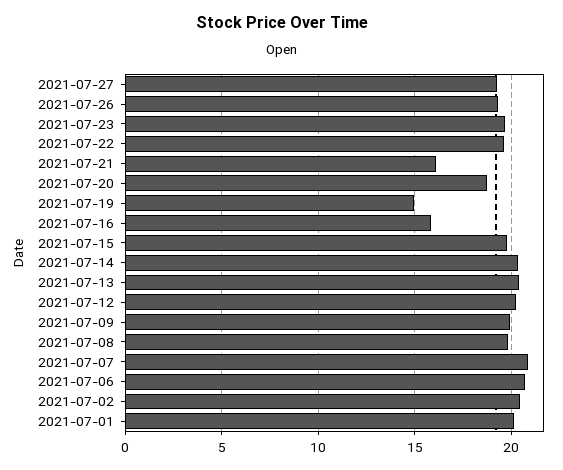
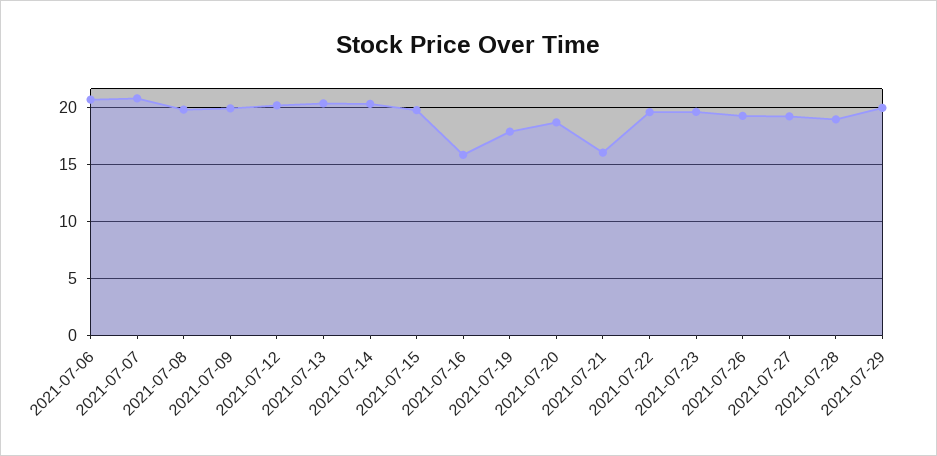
2021-07-19: 15 -> 18
2021-07-02: 20.5 -> none
2021-07-01: 20 -> none
2021-07-28: none -> 19
2021-07-29: none -> 20

